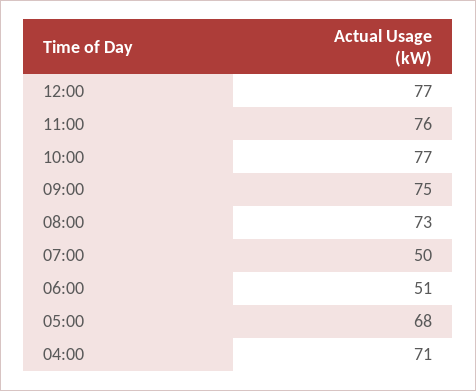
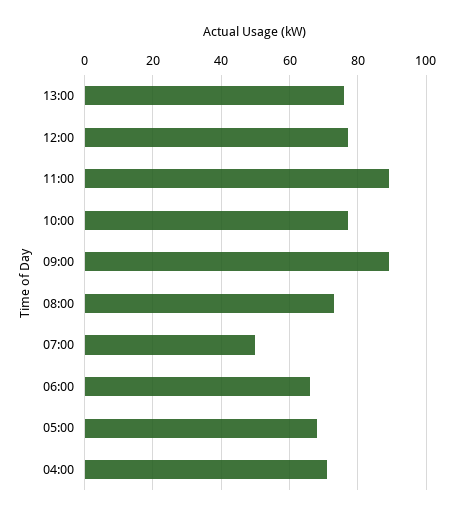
11:00: 76 -> 90
09:00: 75 -> 90
06:00: 51 -> 65
13:00: none -> 75

